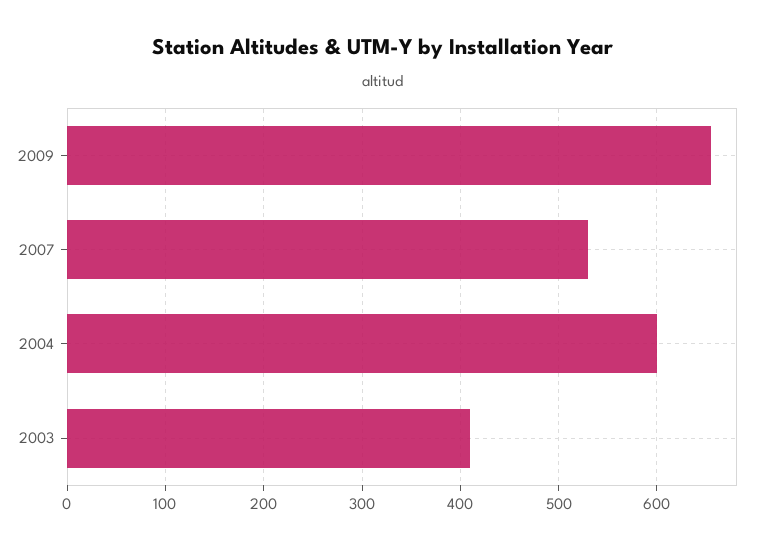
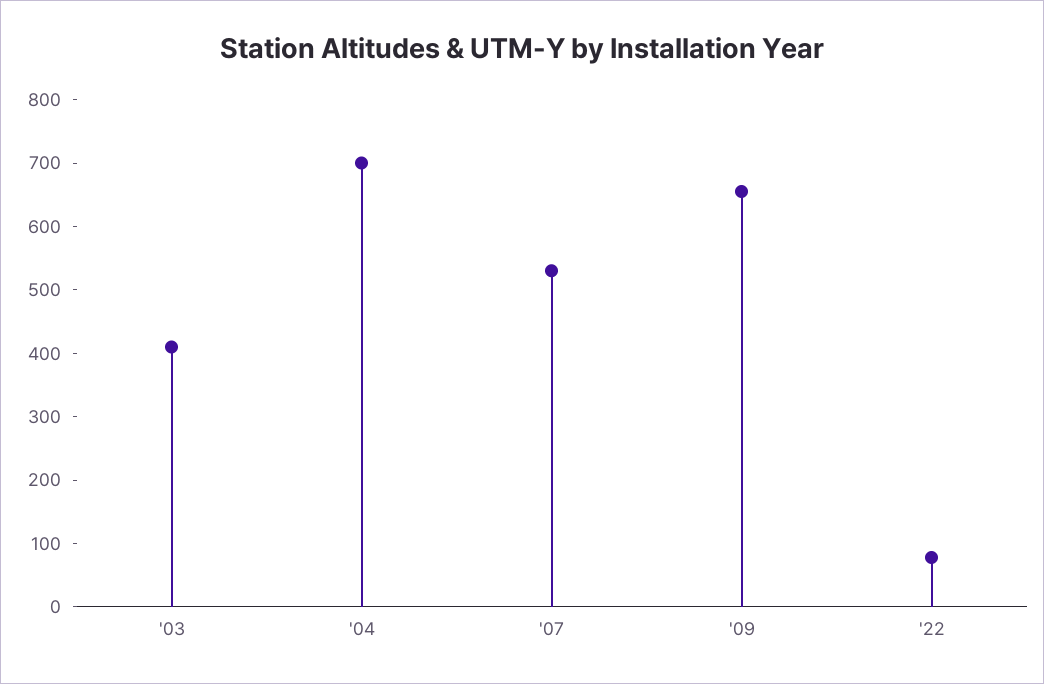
2004: 600 -> 700
'22: none -> 80

